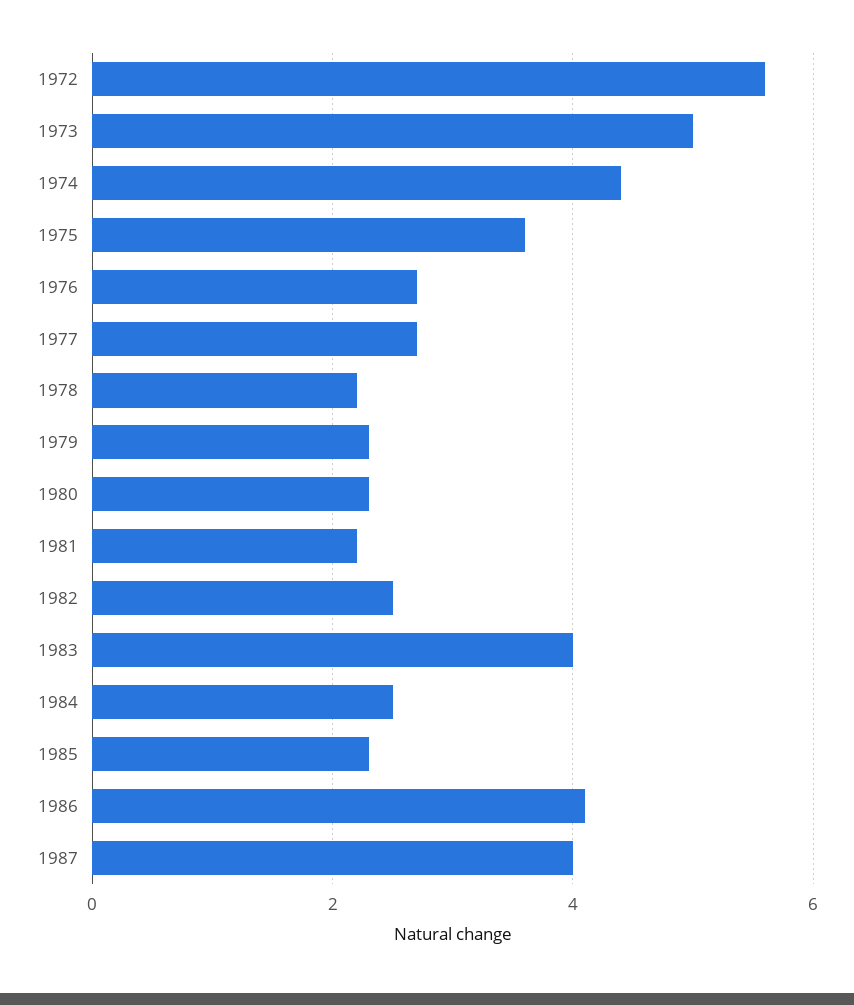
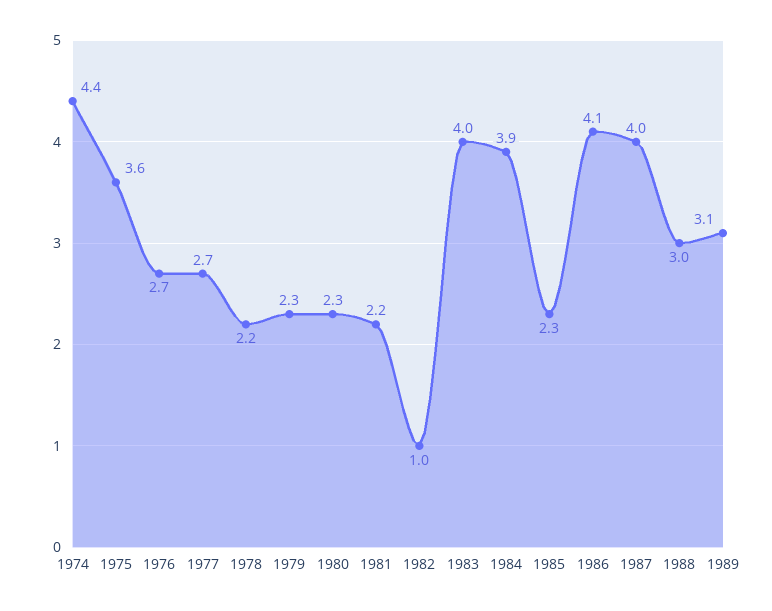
1972: 5.5 -> none
1973: 5 -> none
1982: 2.5 -> 1
1984: 2.5 -> 3.9
1988: none -> 3
1989: none -> 3.1

